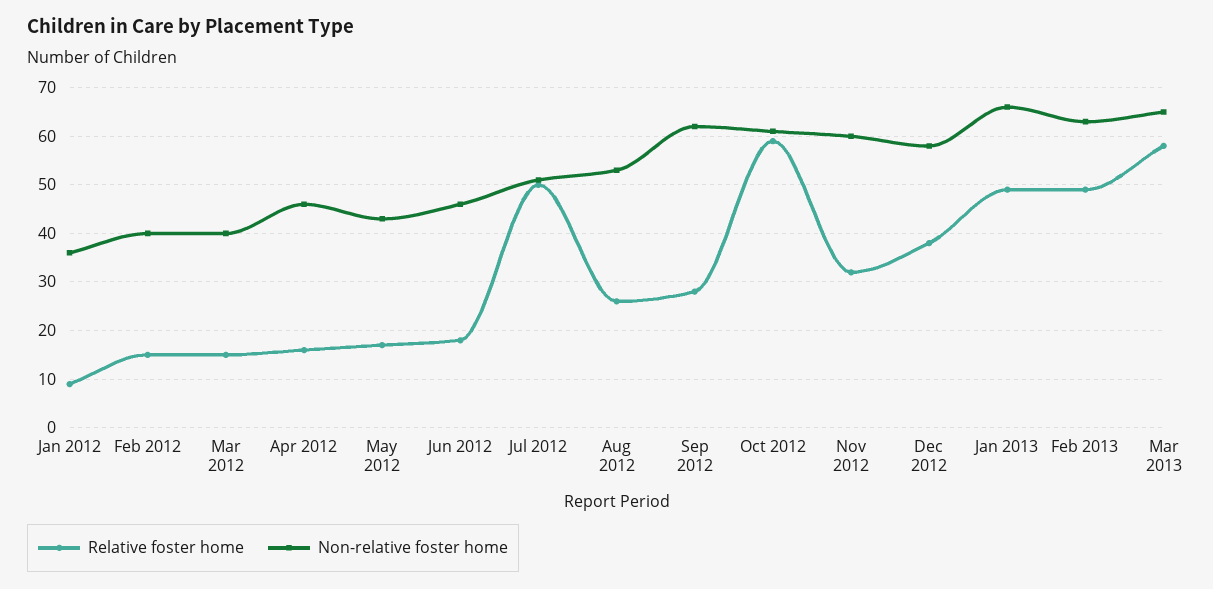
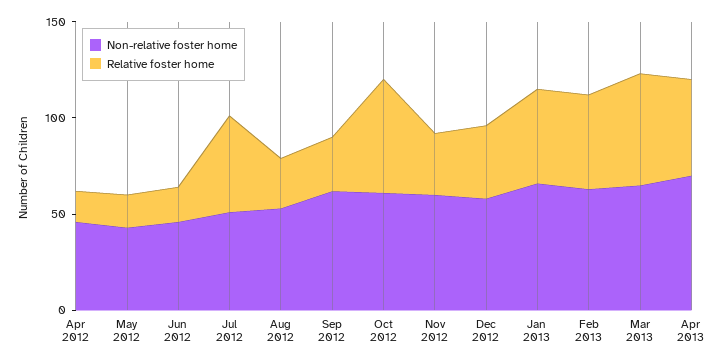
Relative foster home, Jan 2012: 10 -> none
Non-relative foster home, Jan 2012: 35 -> none
Relative foster home, Feb 2012: 15 -> none
Non-relative foster home, Feb 2012: 40 -> none
Relative foster home, Mar 2012: 15 -> none
Non-relative foster home, Mar 2012: 40 -> none
Non-relative foster home, Apr 2013: none -> 70
Relative foster home, Apr 2013: none -> 50

